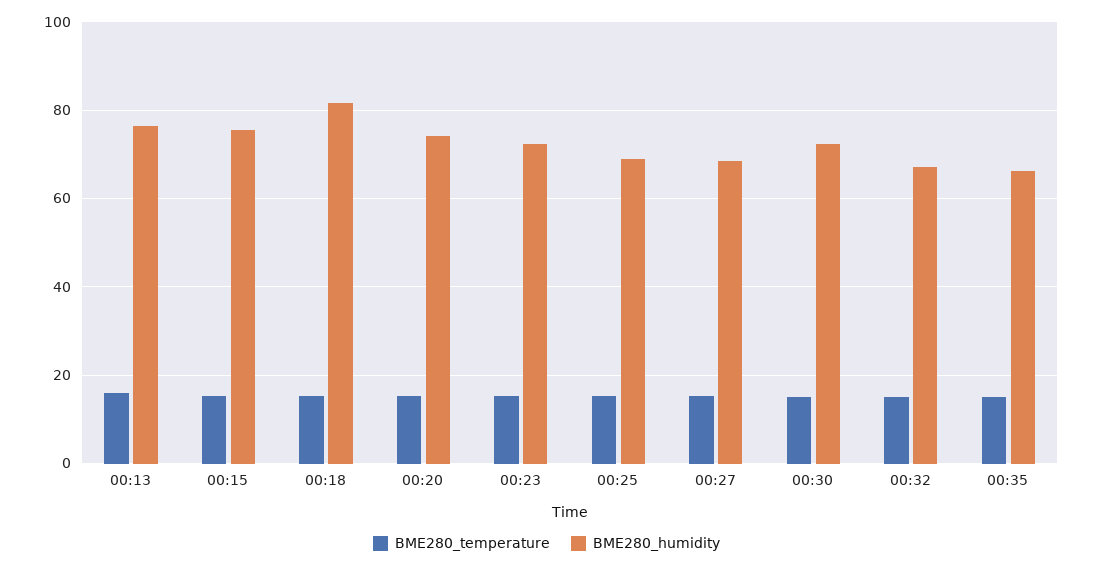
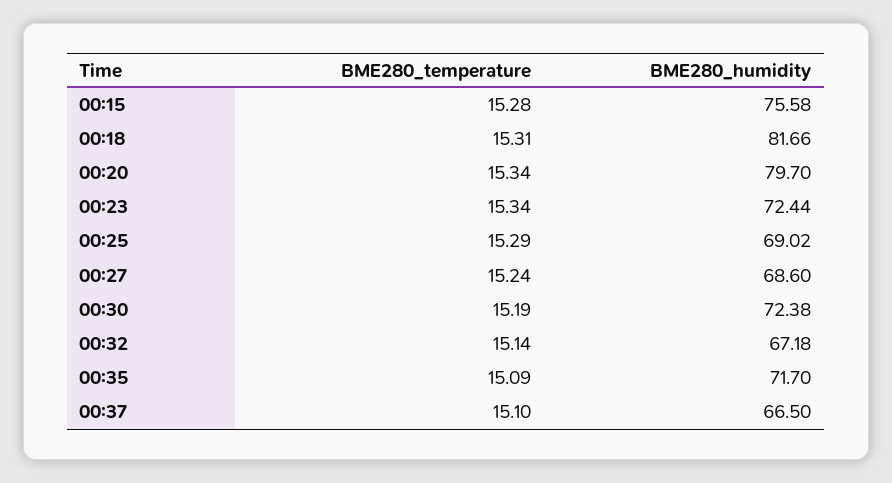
BME280_temperature, 00:13: 16 -> none
BME280_humidity, 00:13: 76 -> none
BME280_humidity, 00:20: 74 -> 79.7
BME280_humidity, 00:35: 66 -> 71.7
BME280_temperature, 00:37: none -> 15.1
BME280_humidity, 00:37: none -> 66.5

